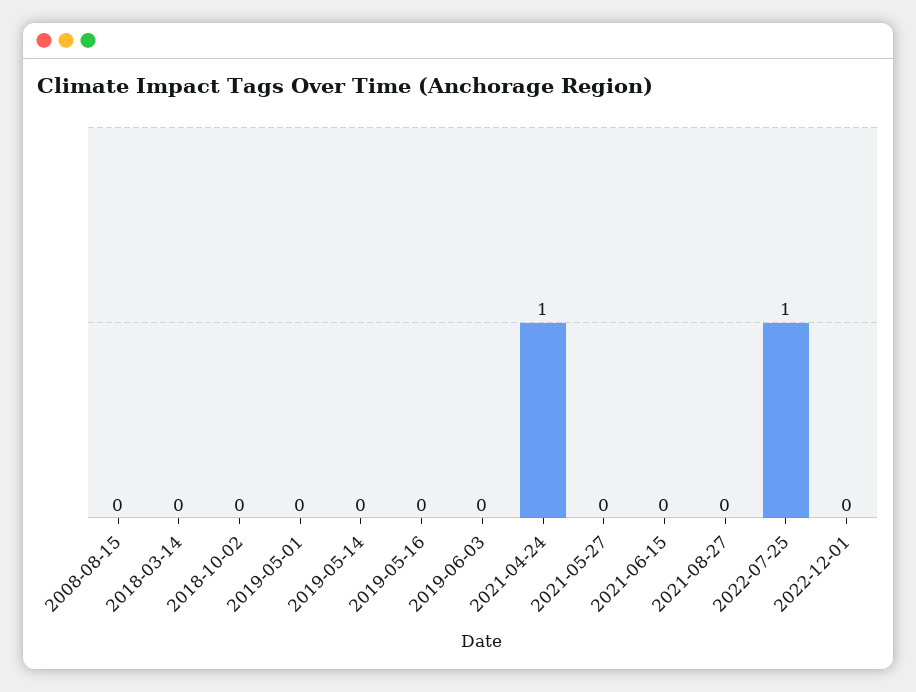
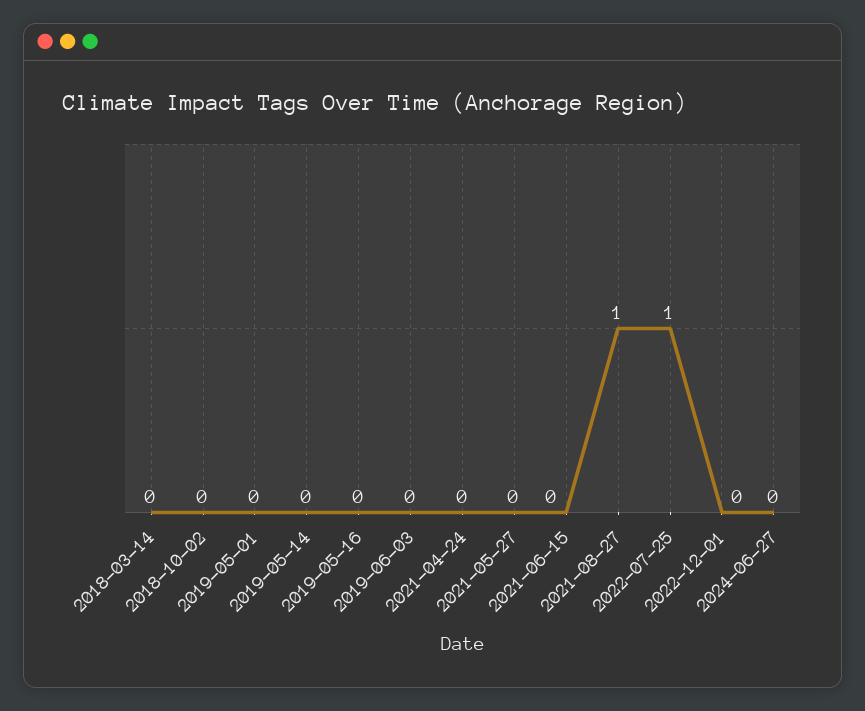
2008-08-15: 0 -> none
2021-04-24: 1 -> 0
2021-08-27: 0 -> 1
2024-06-27: none -> 0

